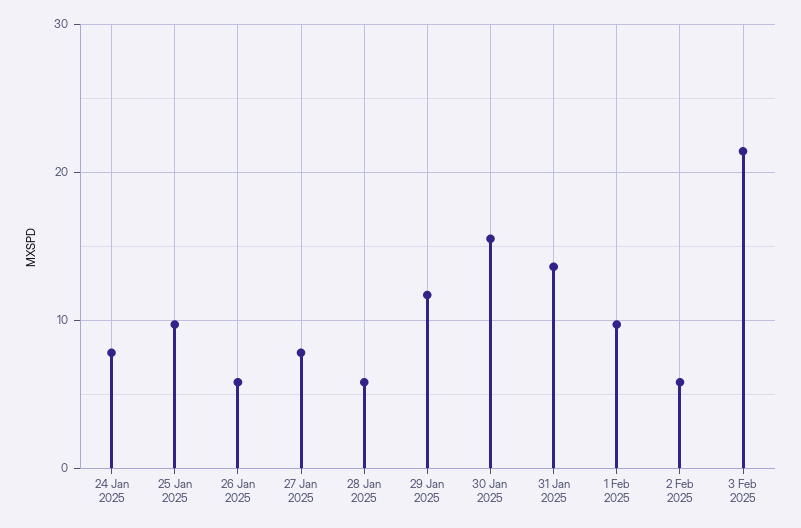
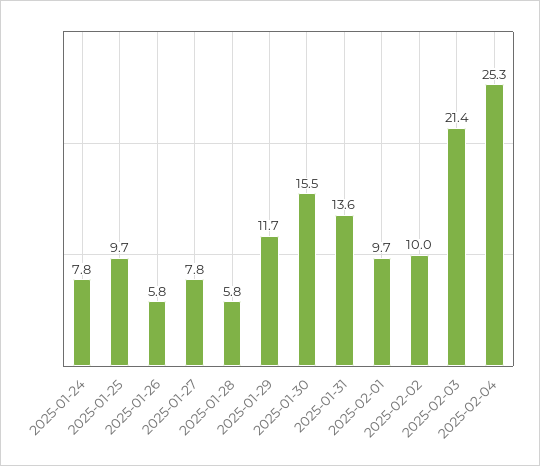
2 Feb 2025: 6 -> 10
2025-02-04: none -> 25.3

